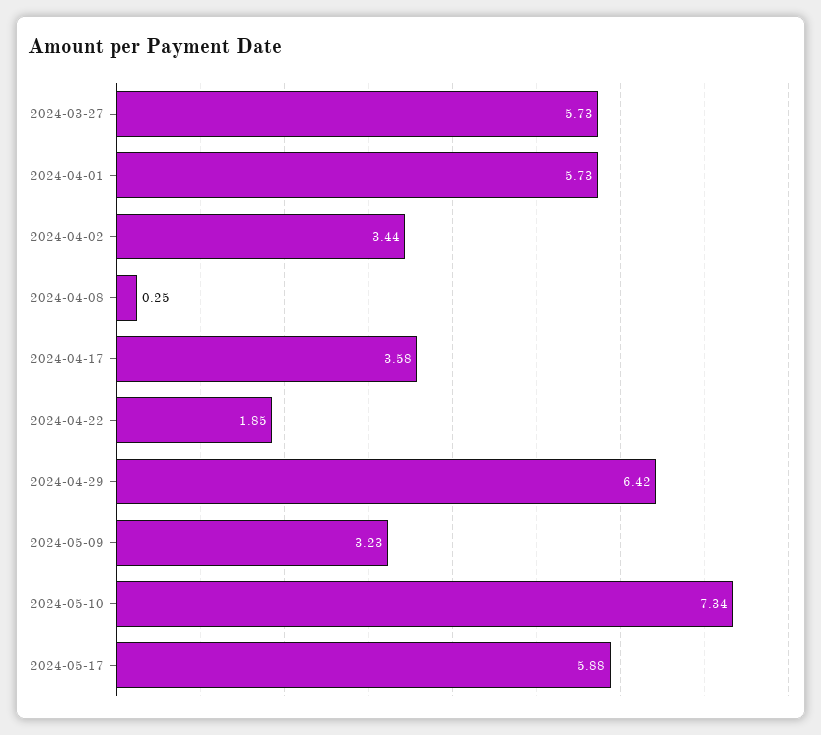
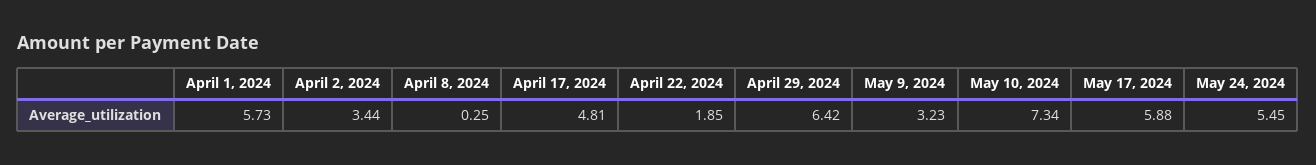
2024-03-27: 5.73 -> none
2024-04-17: 3.58 -> 4.81
May 24, 2024: none -> 5.45

